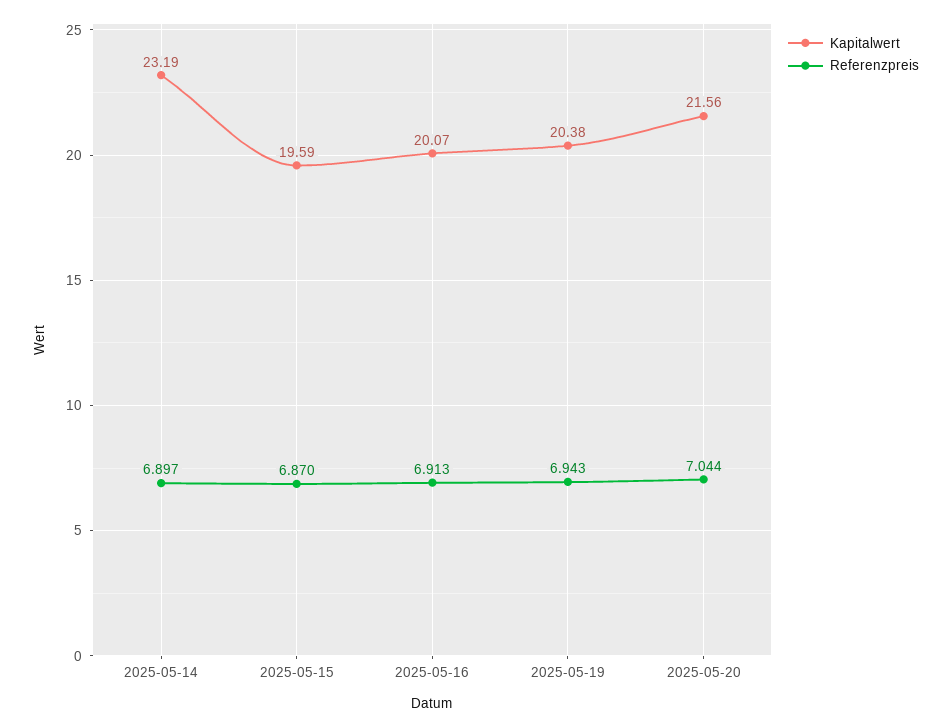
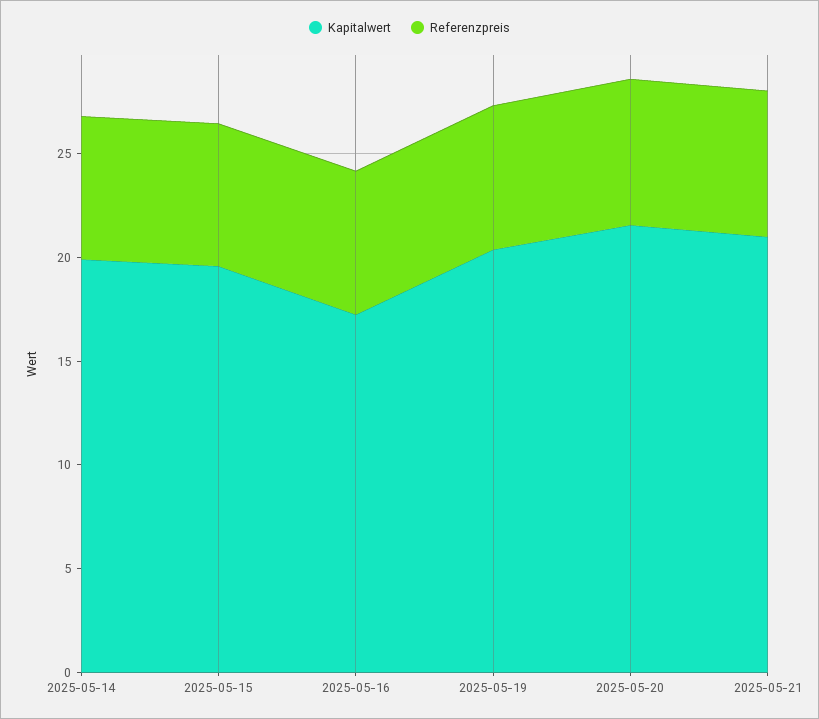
Kapitalwert, 2025-05-14: 23.19 -> 20
Kapitalwert, 2025-05-16: 20.07 -> 17
Kapitalwert, 2025-05-21: none -> 21
Referenzpreis, 2025-05-21: none -> 7

